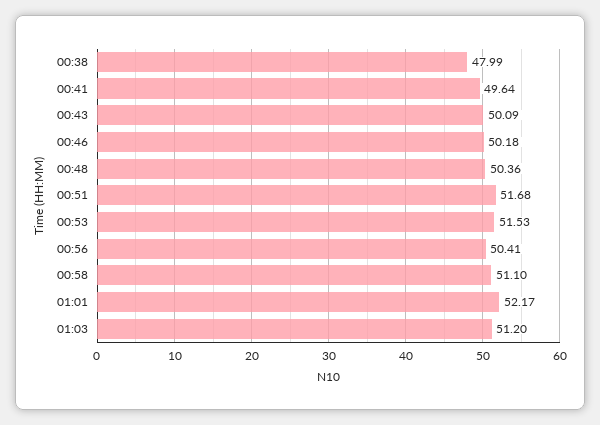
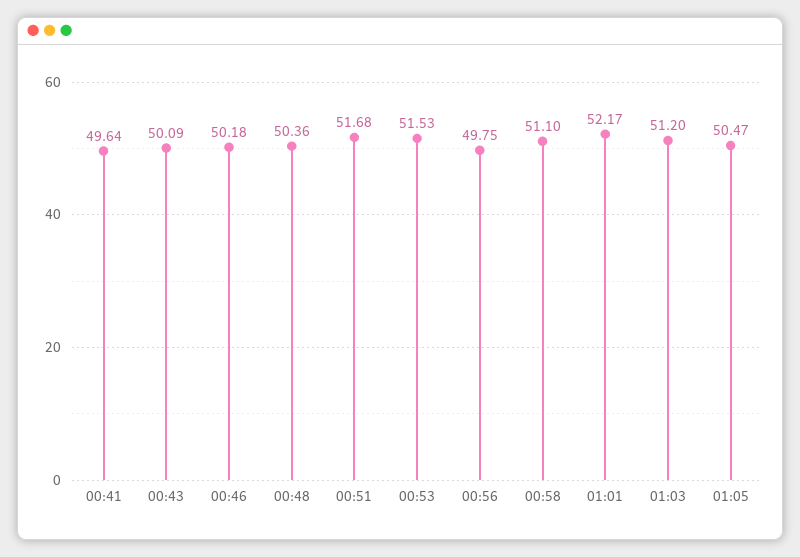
00:38: 47.99 -> none
00:56: 50.41 -> 49.75
01:05: none -> 50.47

